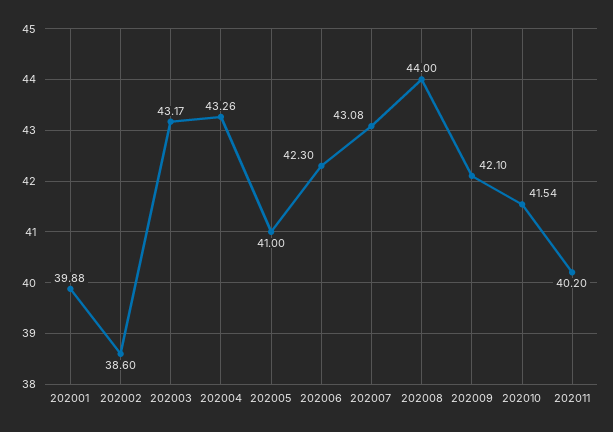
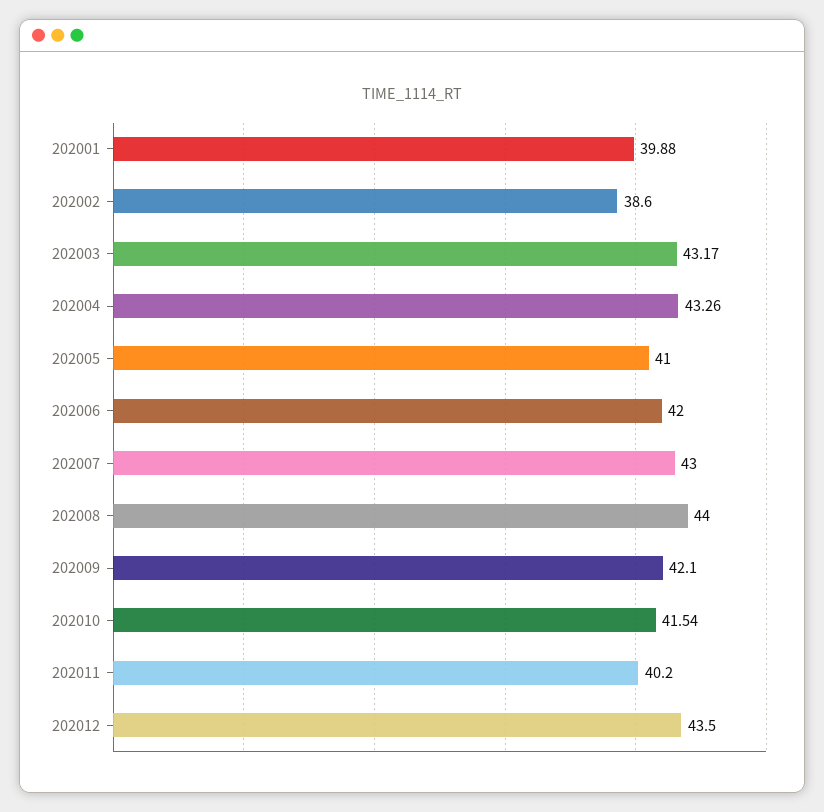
202006: 42.3 -> 42
202007: 43.08 -> 43
202012: none -> 43.5

